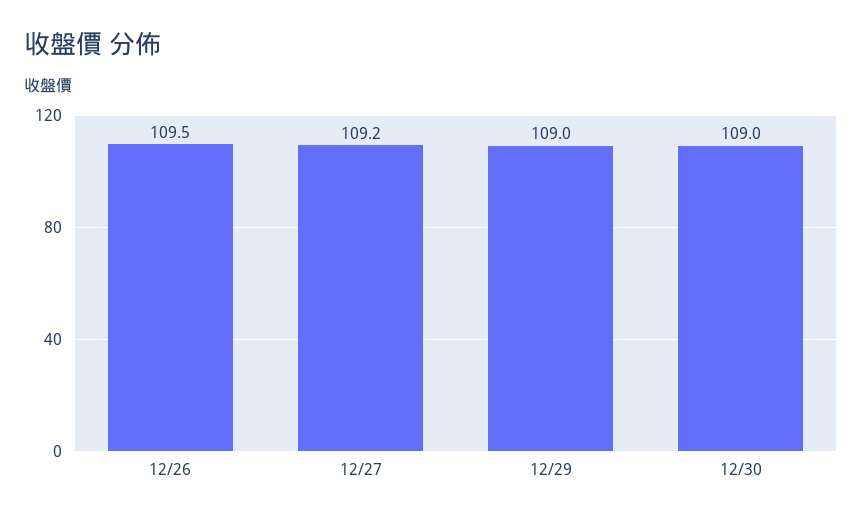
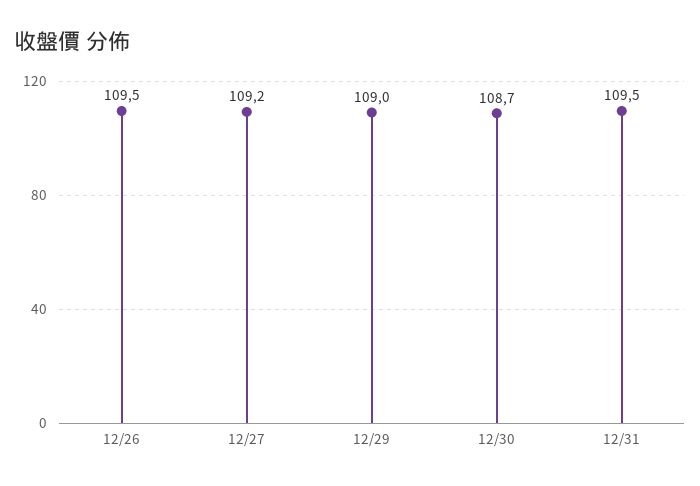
12/30: 109 -> 108.7
12/31: none -> 109.5

